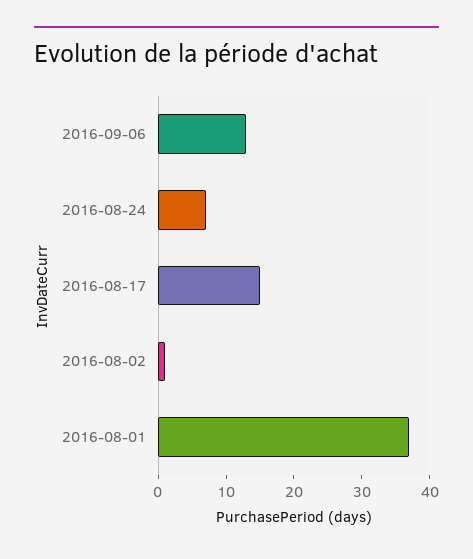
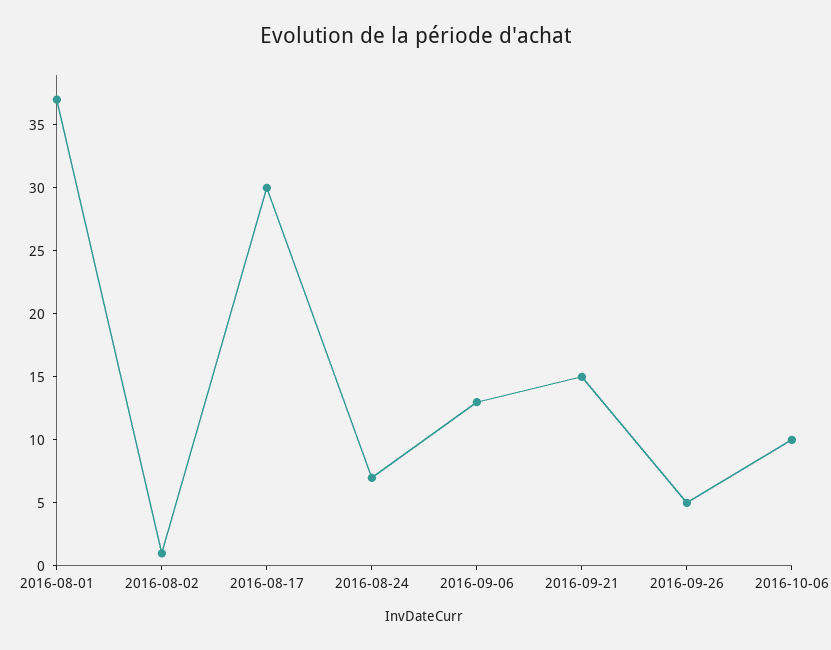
2016-08-17: 15 -> 30
2016-09-21: none -> 15
2016-09-26: none -> 5
2016-10-06: none -> 10

